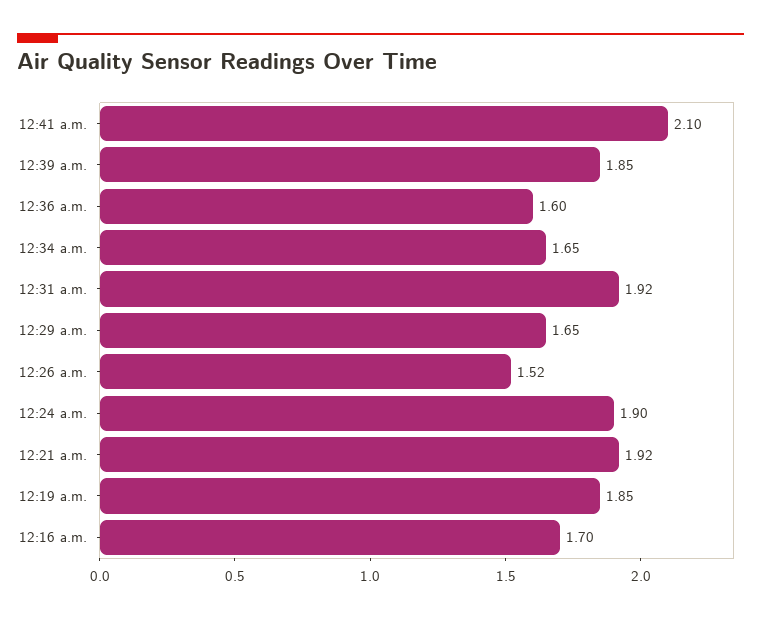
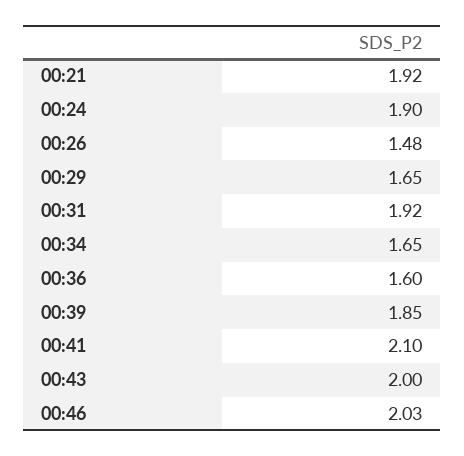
12:26 a.m.: 1.52 -> 1.48
12:19 a.m.: 1.85 -> none
12:16 a.m.: 1.7 -> none
00:43: none -> 2
00:46: none -> 2.03

